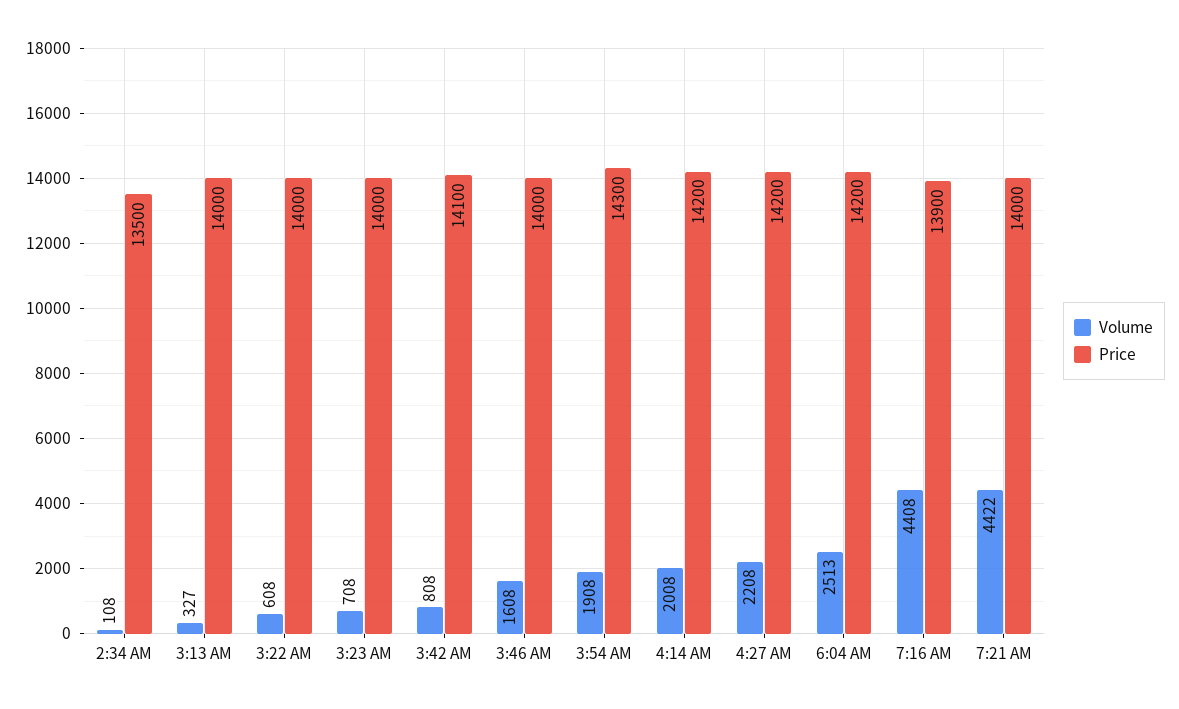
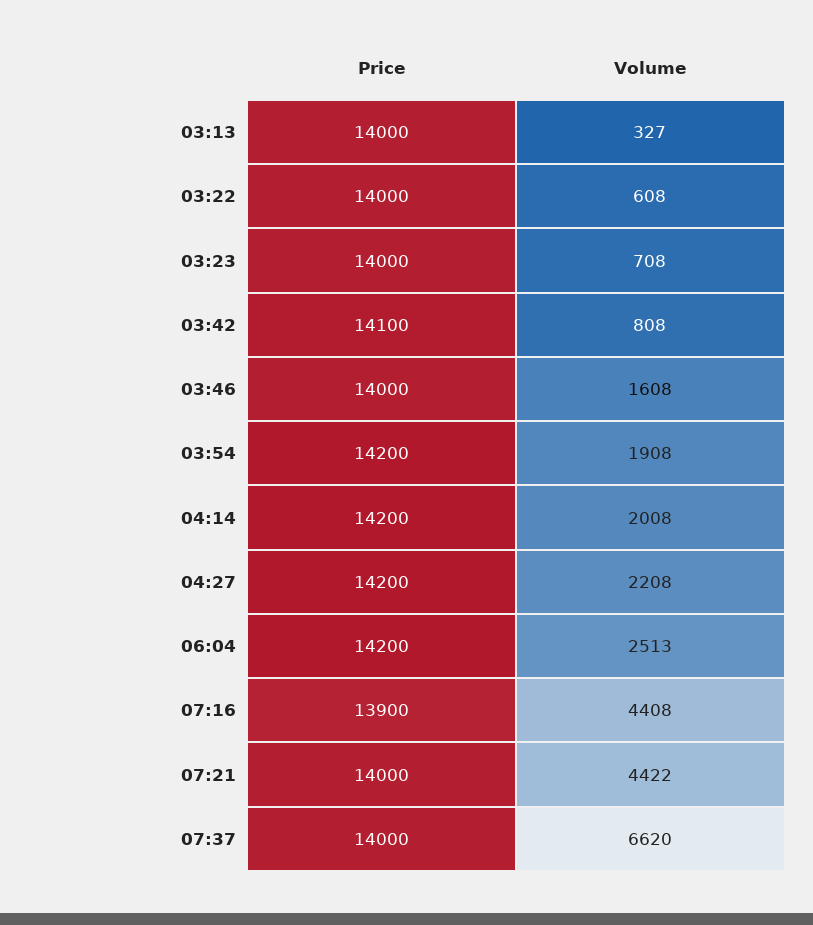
Volume, 2:34 AM: 108 -> none
Price, 2:34 AM: 13500 -> none
Price, 3:54 AM: 14300 -> 14200
Price, 07:37: none -> 14000
Volume, 07:37: none -> 6620

